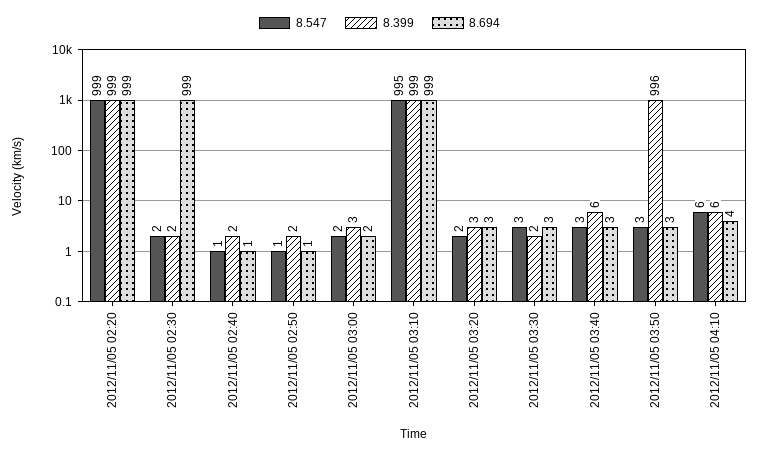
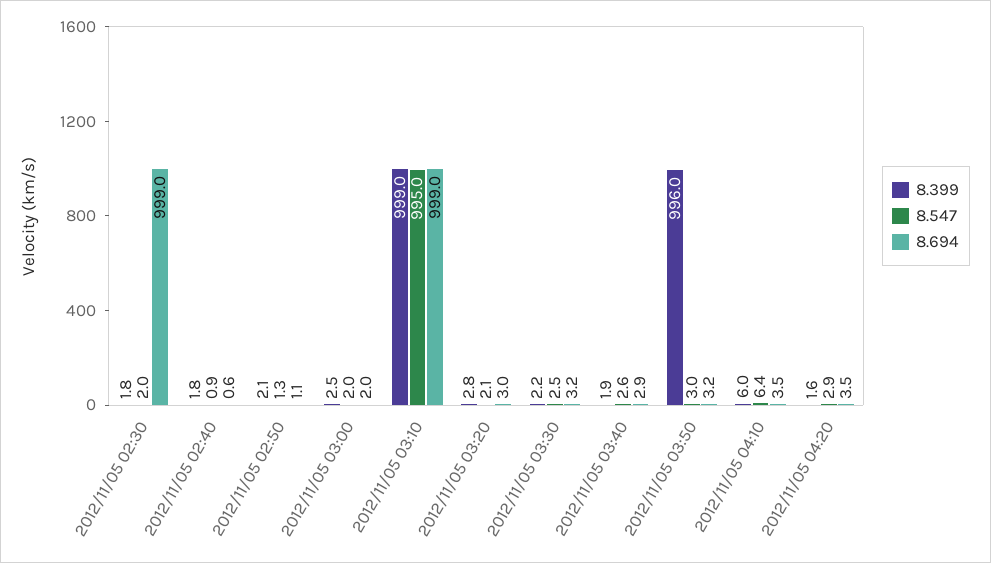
8.547, 2012/11/05 02:20: 999 -> none
8.399, 2012/11/05 02:20: 999 -> none
8.694, 2012/11/05 02:20: 999 -> none
8.399, 2012/11/05 03:40: 6 -> 1.9
8.399, 2012/11/05 04:20: none -> 1.6
8.547, 2012/11/05 04:20: none -> 2.9
8.694, 2012/11/05 04:20: none -> 3.5

